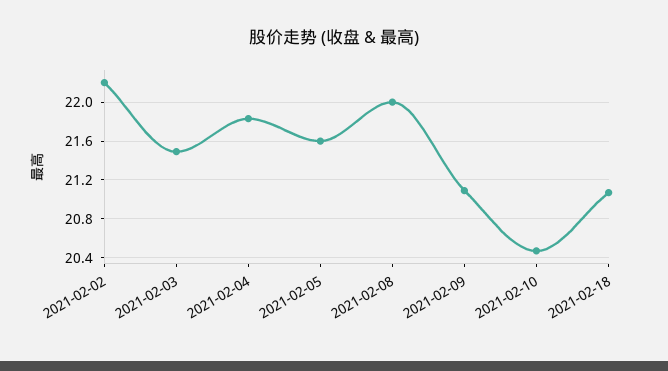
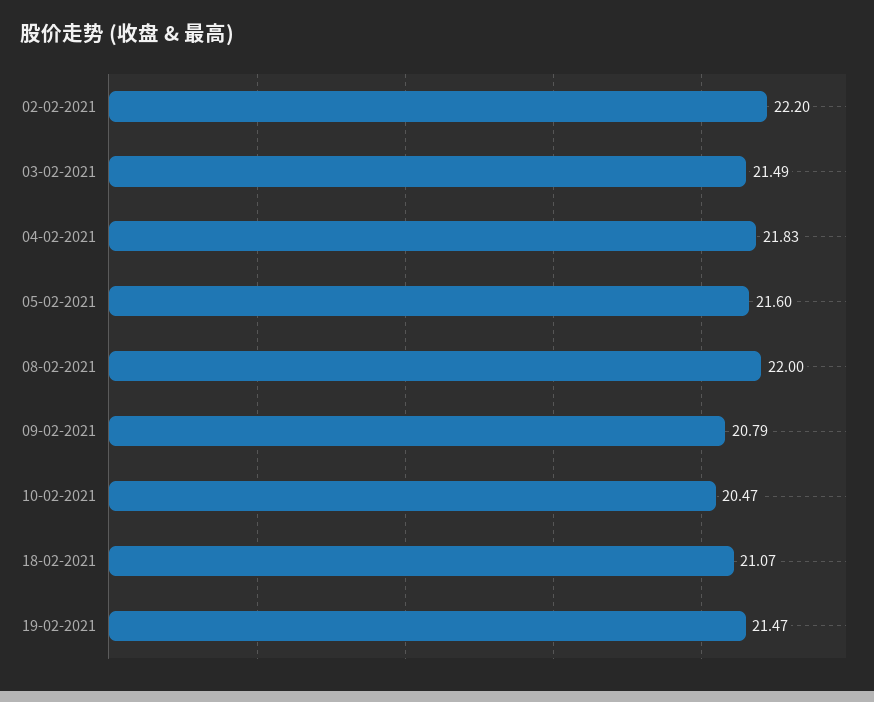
2021-02-09: 21.1 -> 20.79
19-02-2021: none -> 21.47

